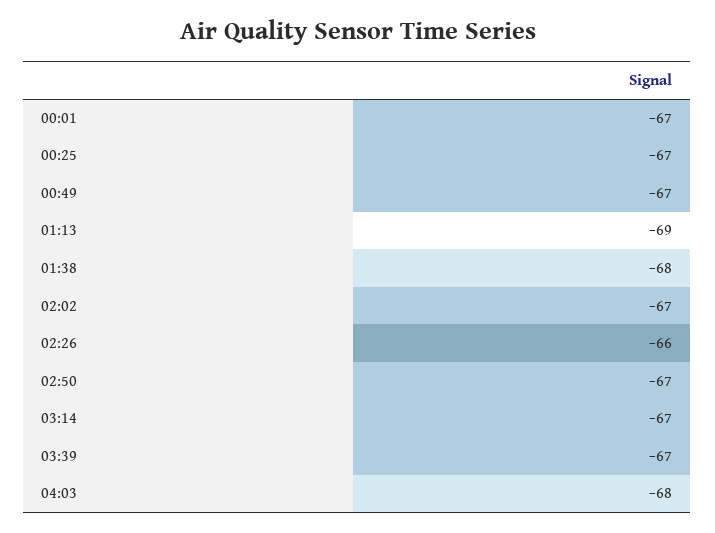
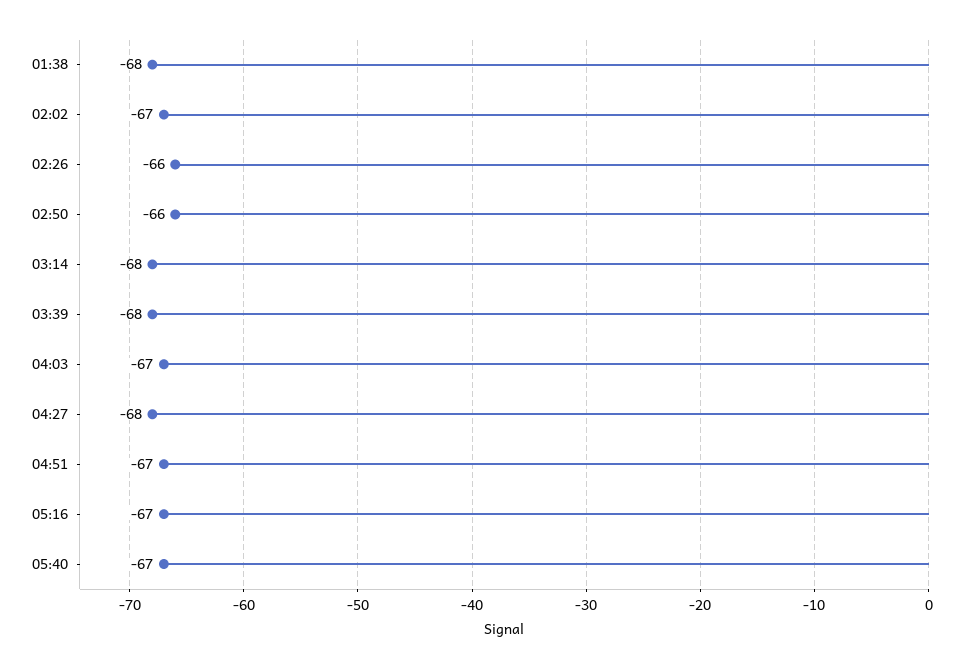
00:01: -67 -> none
00:25: -67 -> none
00:49: -67 -> none
01:13: -69 -> none
02:50: -67 -> -66
03:14: -67 -> -68
03:39: -67 -> -68
04:03: -68 -> -67
04:27: none -> -68
04:51: none -> -67
05:16: none -> -67
05:40: none -> -67

